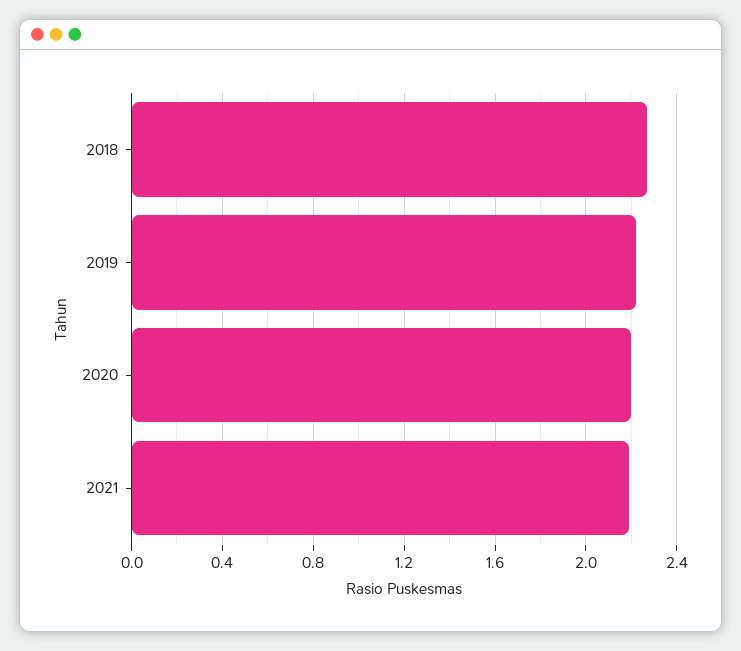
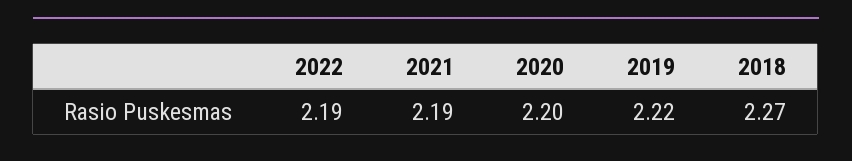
2022: none -> 2.19

